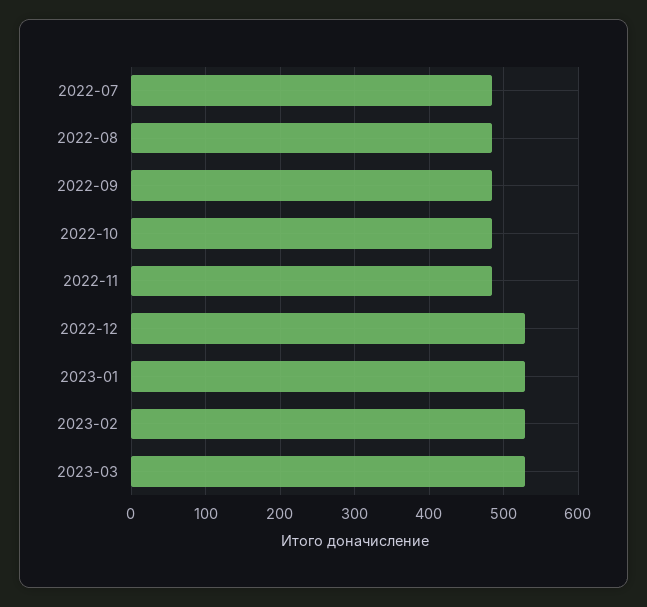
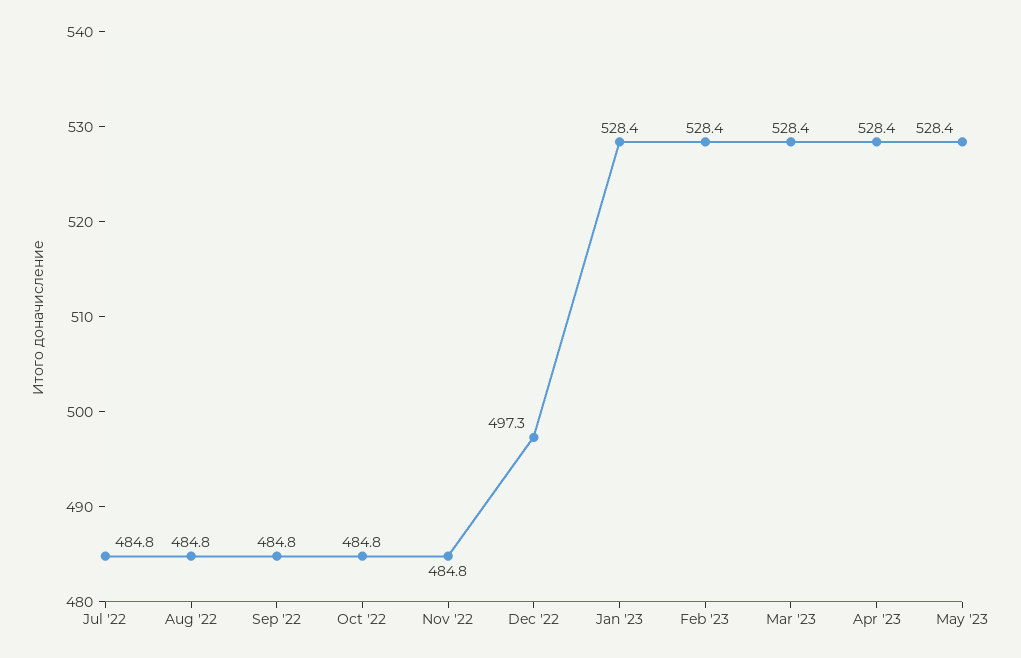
2022-12: 530 -> 497.3
Apr '23: none -> 528.4
May '23: none -> 528.4

